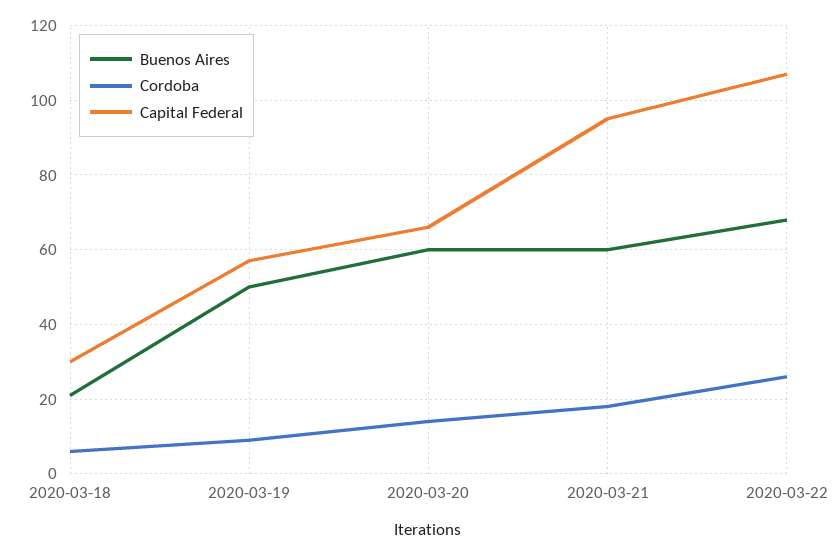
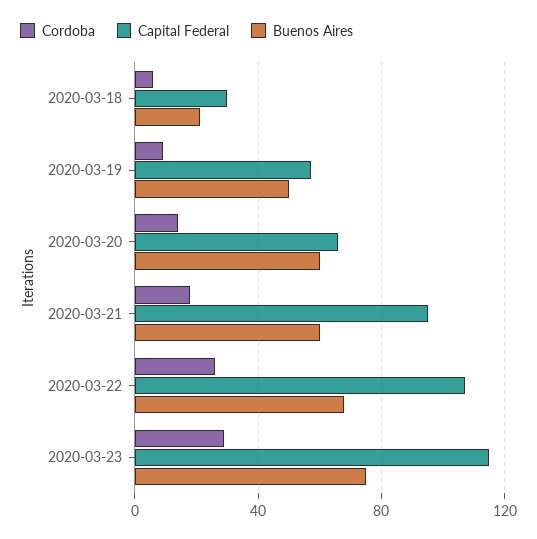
Cordoba, 2020-03-23: none -> 30
Capital Federal, 2020-03-23: none -> 115
Buenos Aires, 2020-03-23: none -> 75

